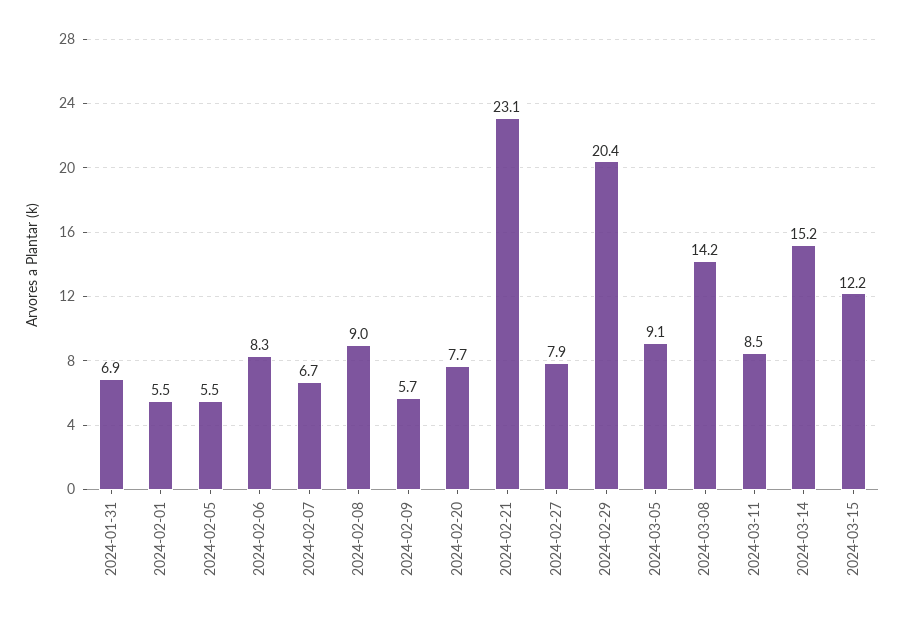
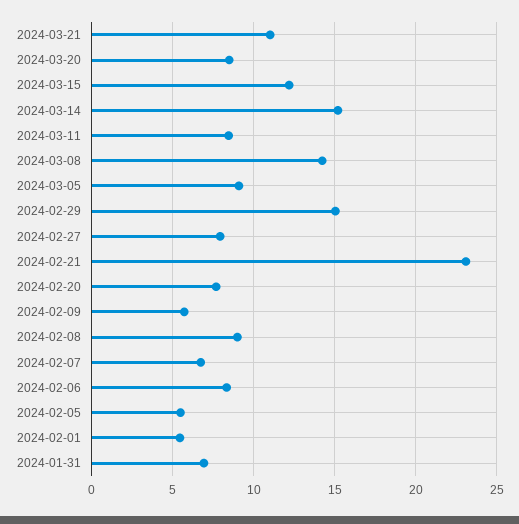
2024-02-29: 20.4 -> 15
2024-03-21: none -> 11
2024-03-20: none -> 8.5

